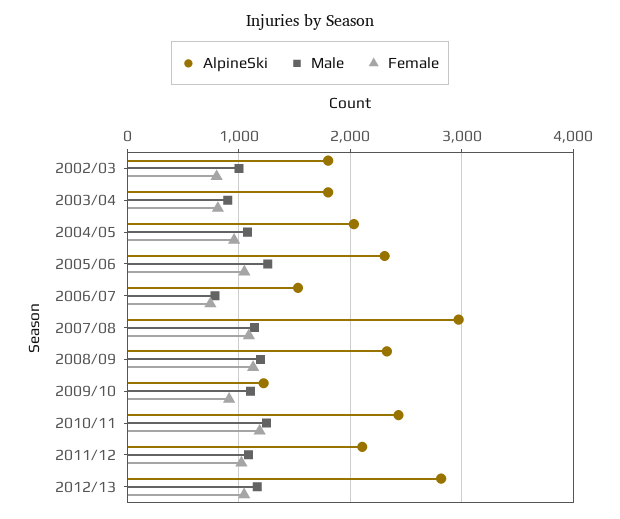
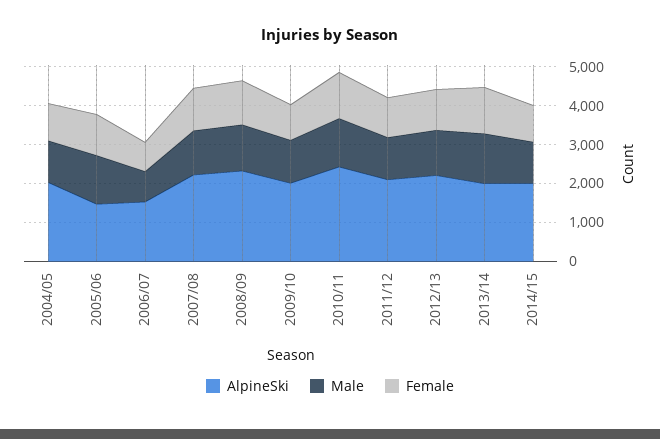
AlpineSki, 2002/03: 1800 -> none
Male, 2002/03: 1000 -> none
Female, 2002/03: 800 -> none
AlpineSki, 2003/04: 1800 -> none
Male, 2003/04: 900 -> none
Female, 2003/04: 800 -> none
AlpineSki, 2005/06: 2300 -> 1500
AlpineSki, 2007/08: 3000 -> 2250
AlpineSki, 2009/10: 1200 -> 2000
AlpineSki, 2012/13: 2800 -> 2250
AlpineSki, 2013/14: none -> 2000
Male, 2013/14: none -> 1250
Female, 2013/14: none -> 1250
AlpineSki, 2014/15: none -> 2000
Male, 2014/15: none -> 1000
Female, 2014/15: none -> 1000

